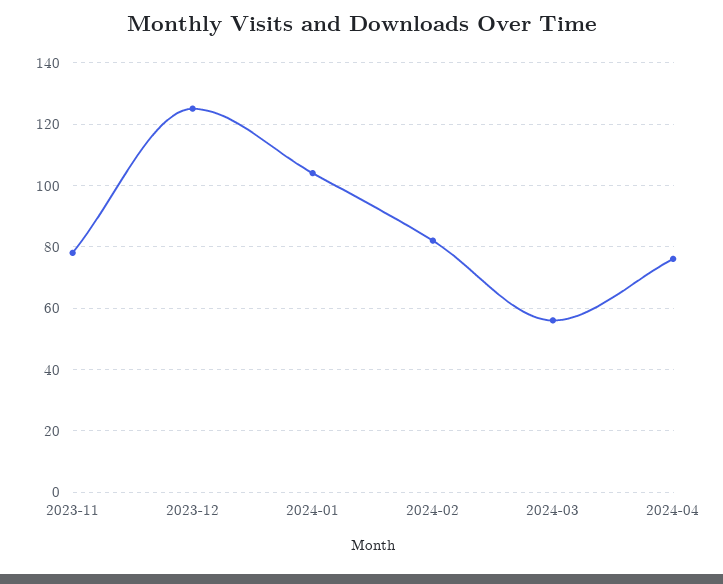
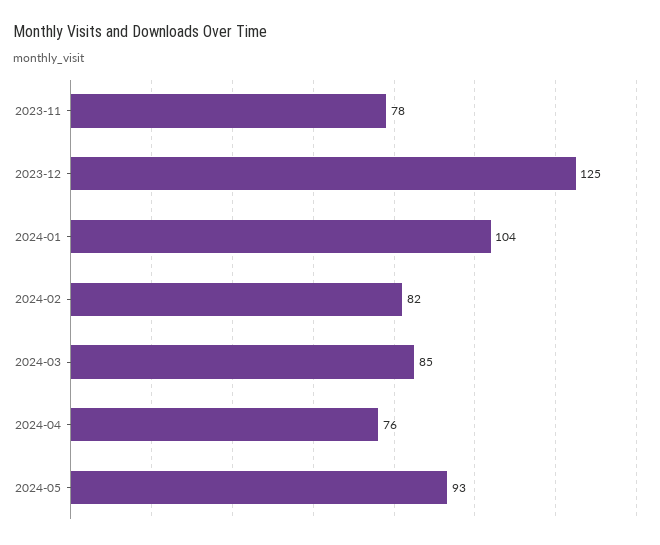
2024-03: 55 -> 85
2024-05: none -> 93

